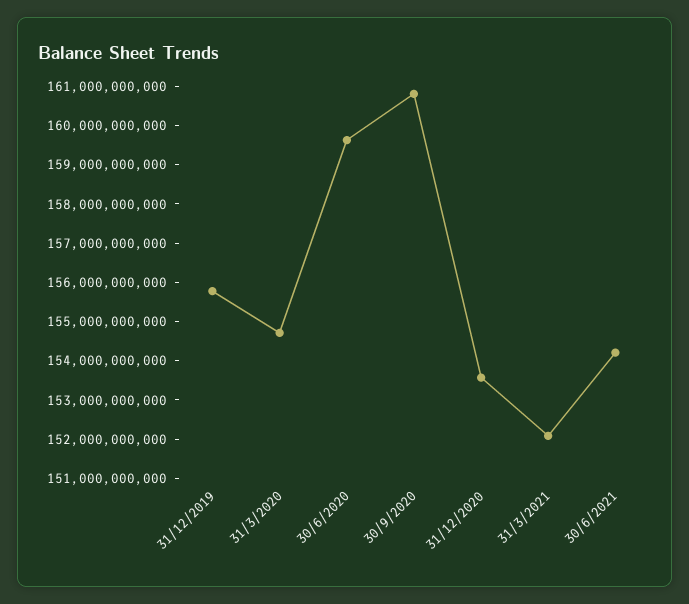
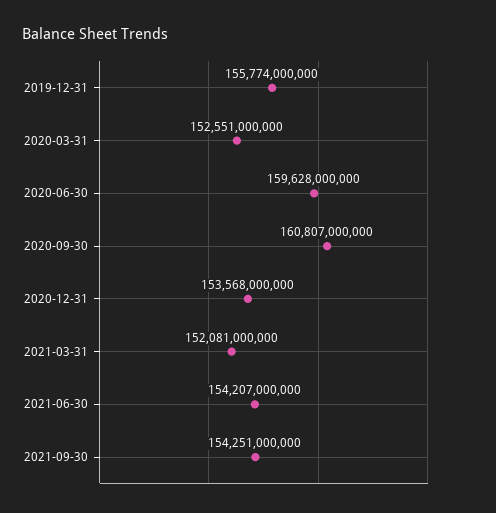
31/3/2020: 154750000000 -> 152551000000
2021-09-30: none -> 154251000000

